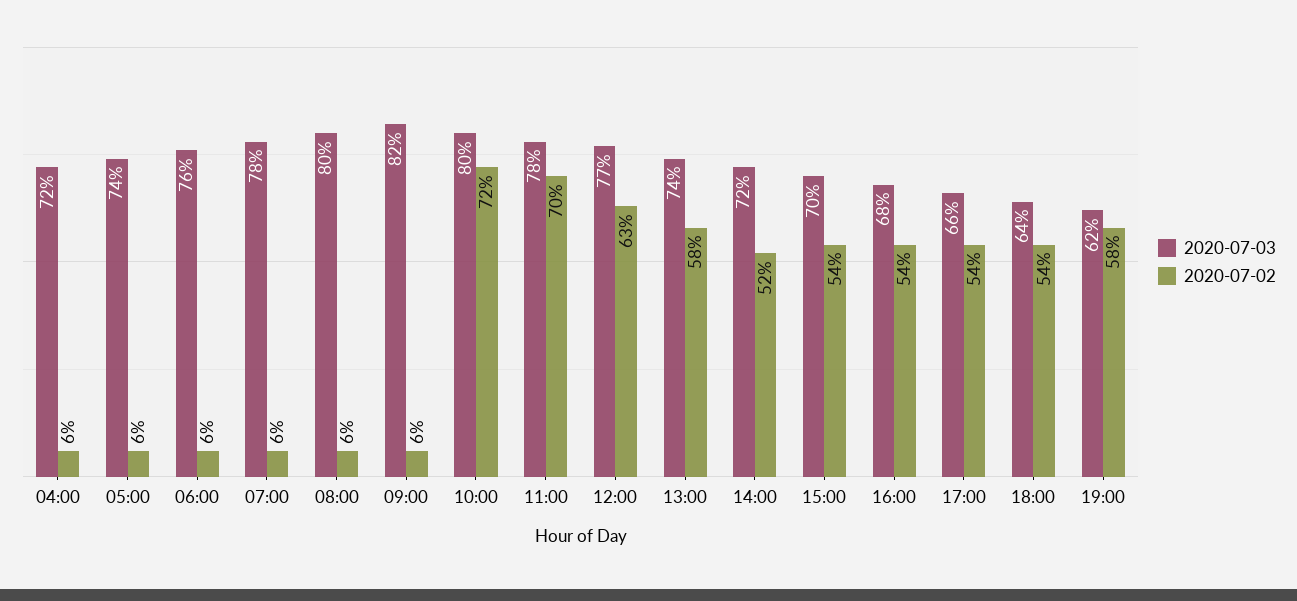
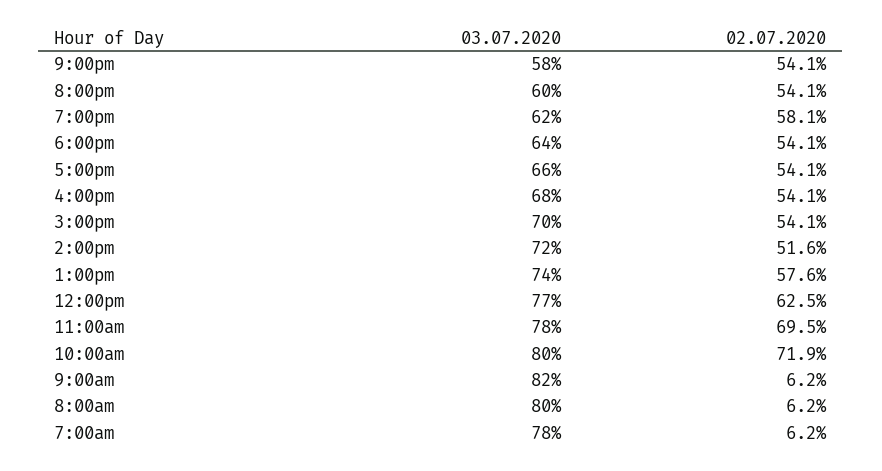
2020-07-03, 04:00: 72 -> none
2020-07-02, 04:00: 6 -> none
2020-07-03, 05:00: 74 -> none
2020-07-02, 05:00: 6 -> none
2020-07-03, 06:00: 76 -> none
2020-07-02, 06:00: 6 -> none
2020-07-03, 9:00pm: none -> 58
2020-07-02, 9:00pm: none -> 54.1
2020-07-03, 8:00pm: none -> 60
2020-07-02, 8:00pm: none -> 54.1

